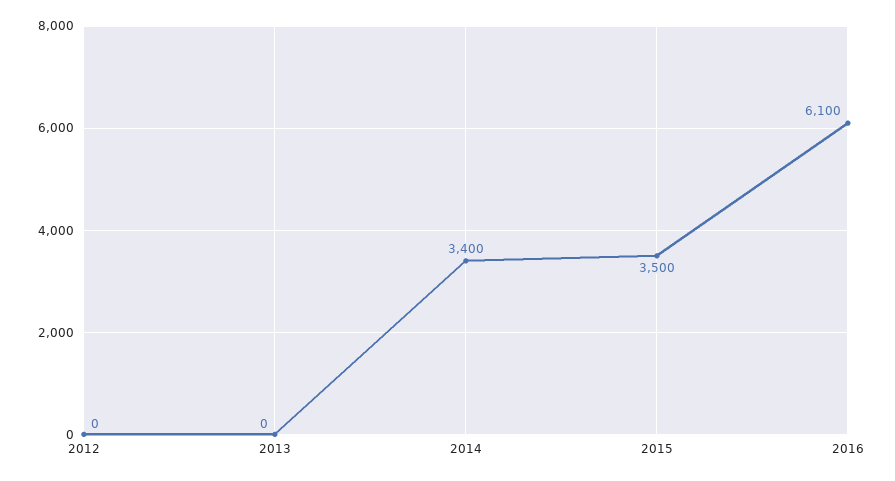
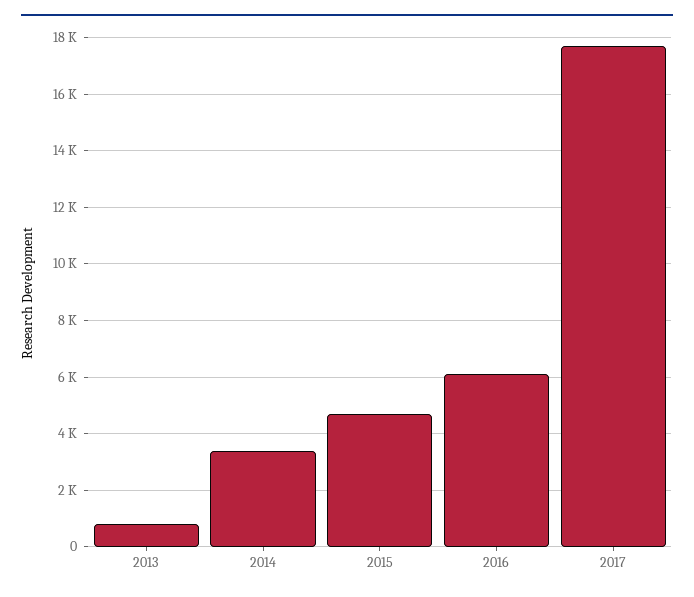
2012: 0 -> none
2013: 0 -> 750
2015: 3500 -> 4750
2017: none -> 17750

